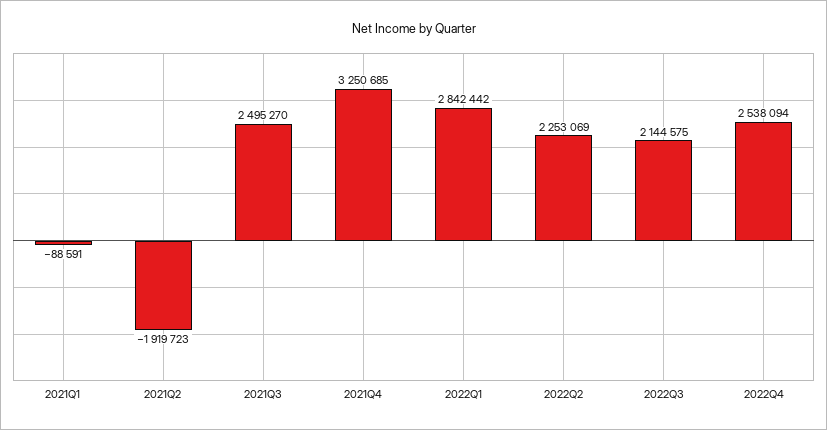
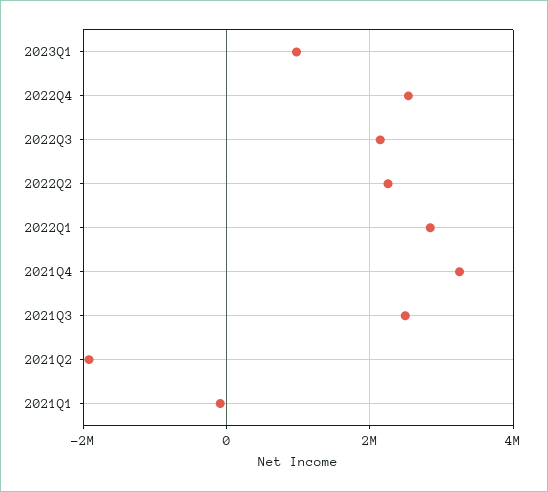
2023Q1: none -> 1000000

